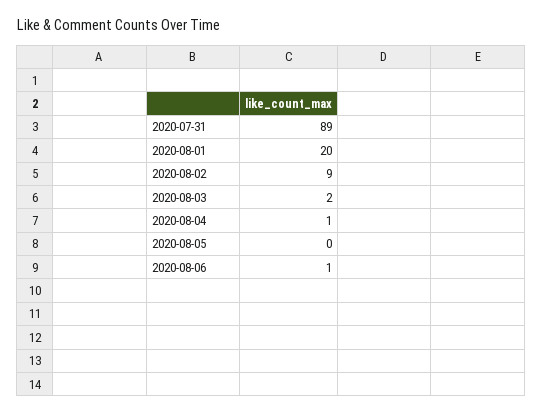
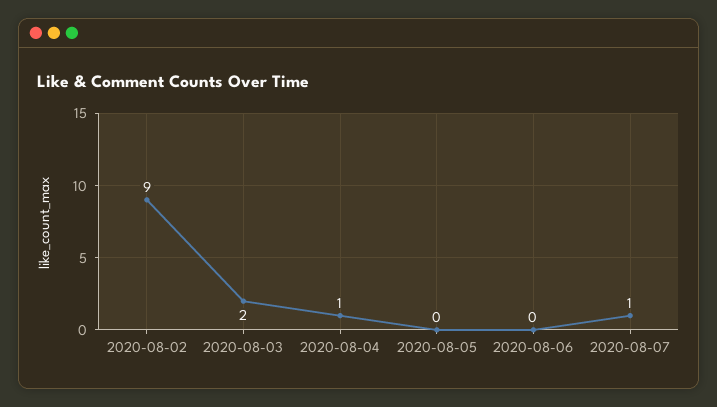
2020-07-31: 89 -> none
2020-08-01: 20 -> none
2020-08-06: 1 -> 0
2020-08-07: none -> 1

